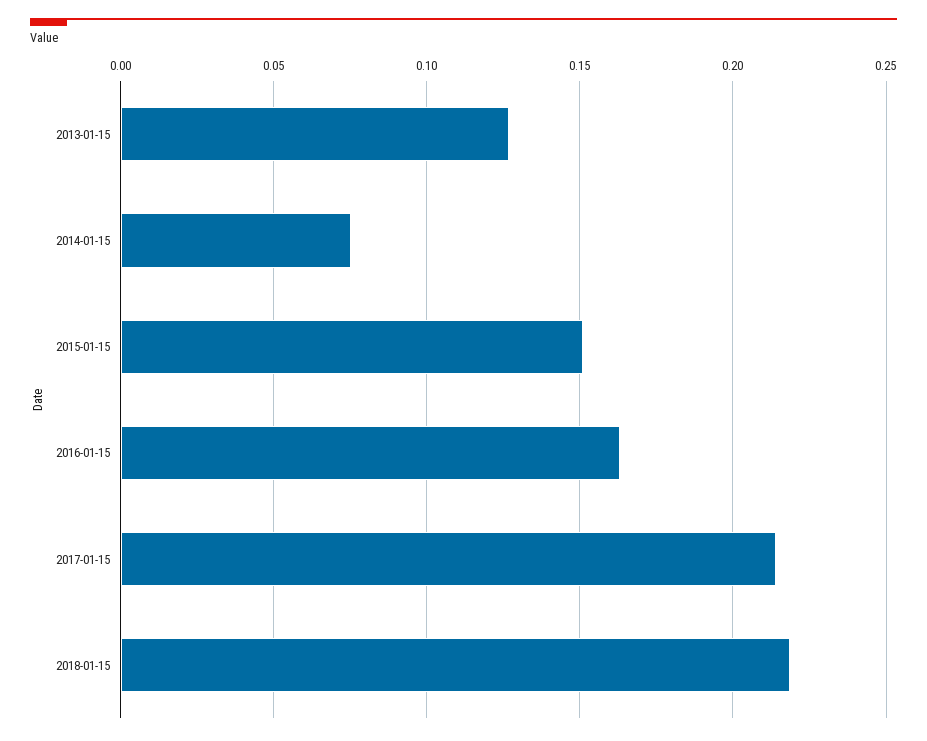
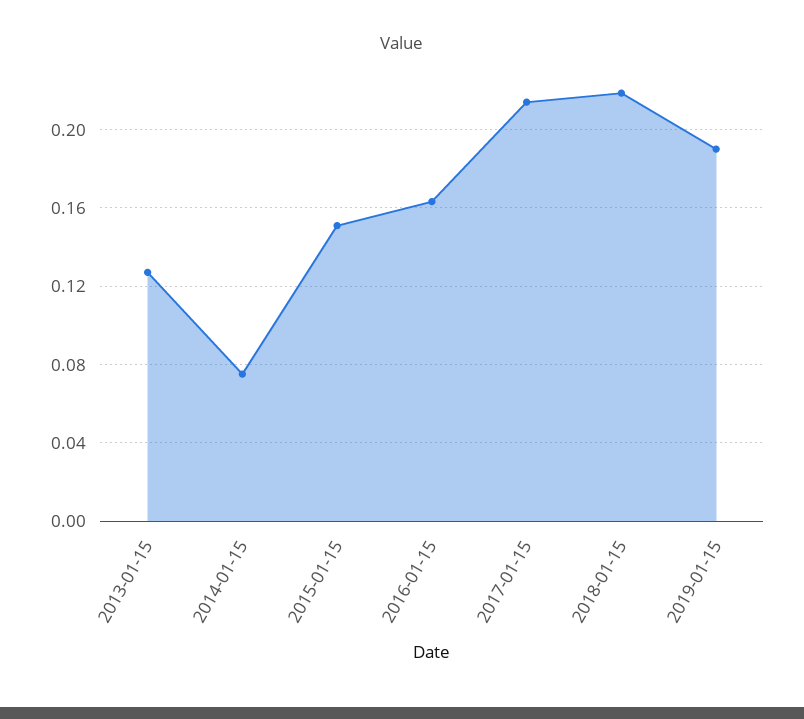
2019-01-15: none -> 0.19

